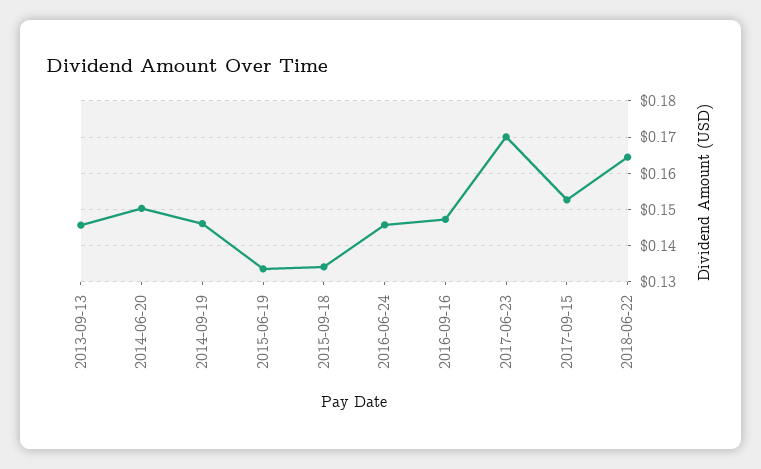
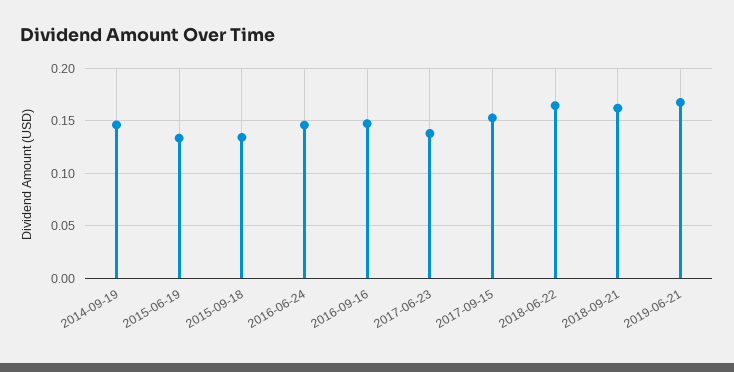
2013-09-13: 0.146 -> none
2014-06-20: 0.15 -> none
2017-06-23: 0.17 -> 0.14
2018-09-21: none -> 0.16
2019-06-21: none -> 0.17

